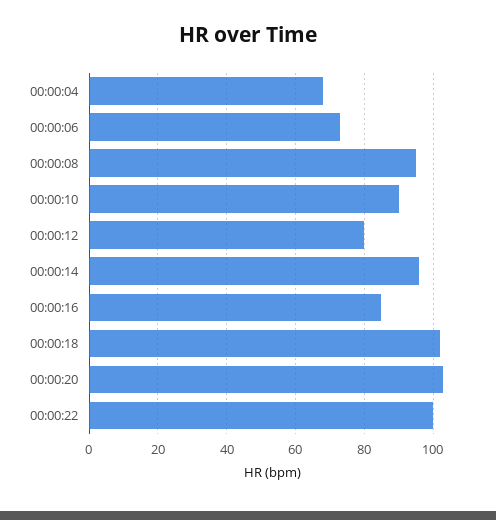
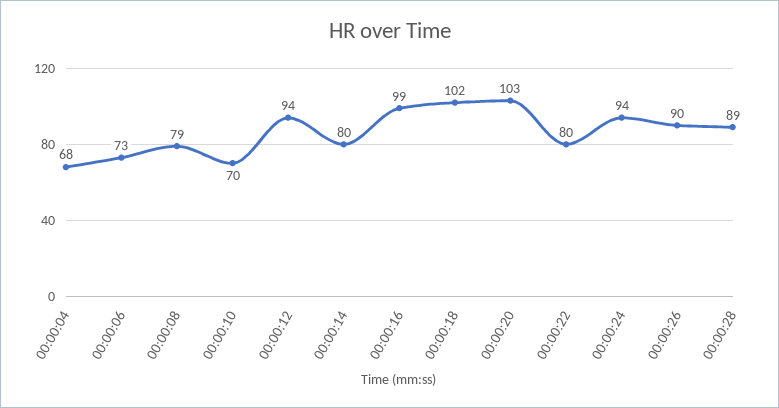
00:00:08: 95 -> 79
00:00:10: 90 -> 70
00:00:12: 80 -> 94
00:00:14: 95 -> 80
00:00:16: 85 -> 99
00:00:22: 100 -> 80
00:00:24: none -> 94
00:00:26: none -> 90
00:00:28: none -> 89

